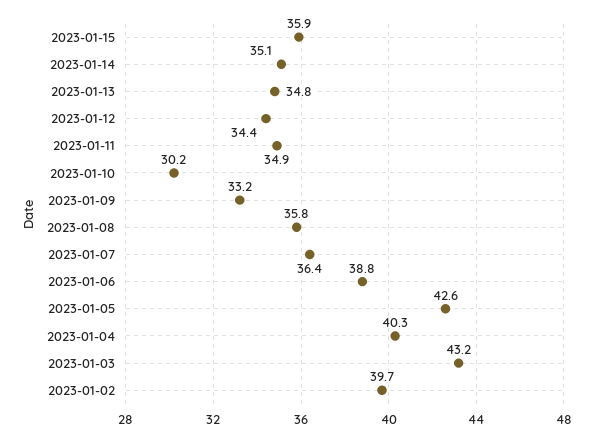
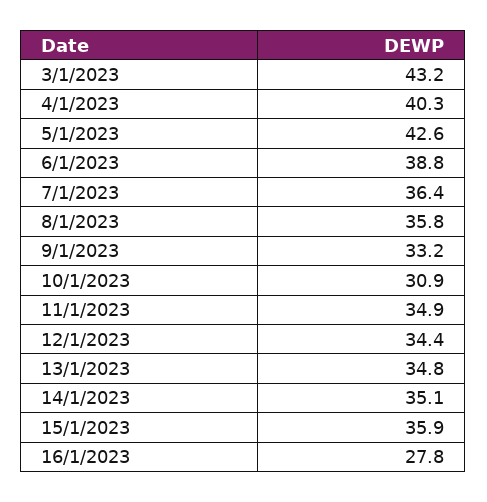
2023-01-10: 30.2 -> 30.9
2023-01-02: 39.7 -> none
16/1/2023: none -> 27.8

